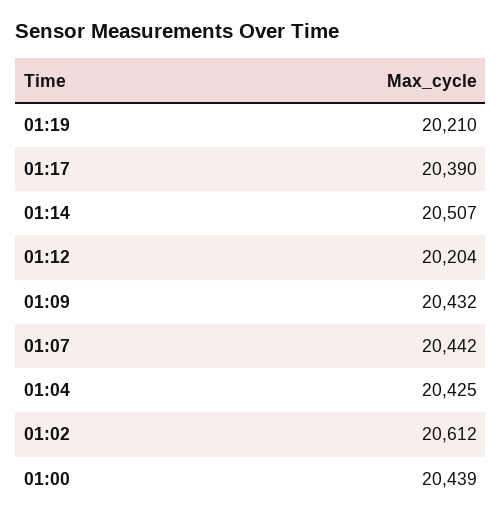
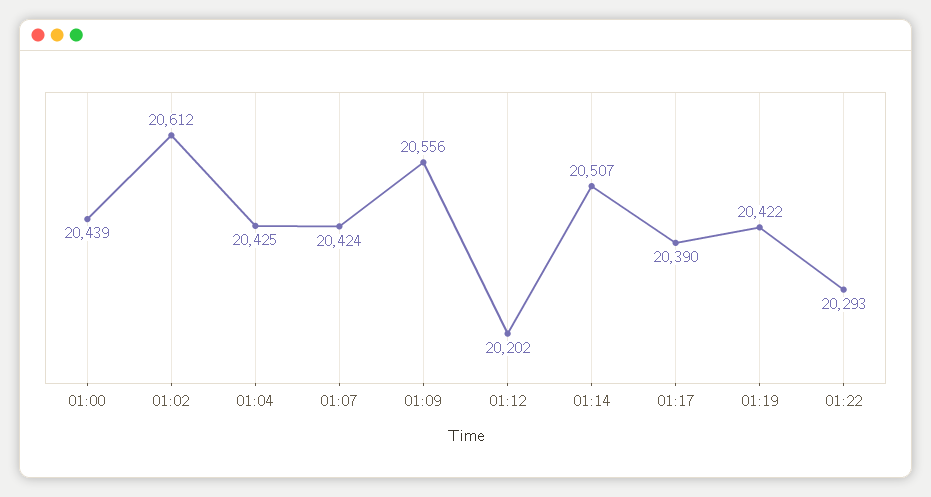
01:19: 20210 -> 20422
01:12: 20204 -> 20202
01:09: 20432 -> 20556
01:07: 20442 -> 20424
01:22: none -> 20293

